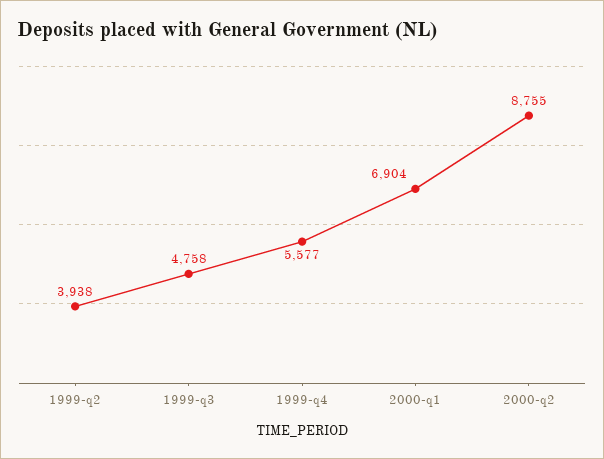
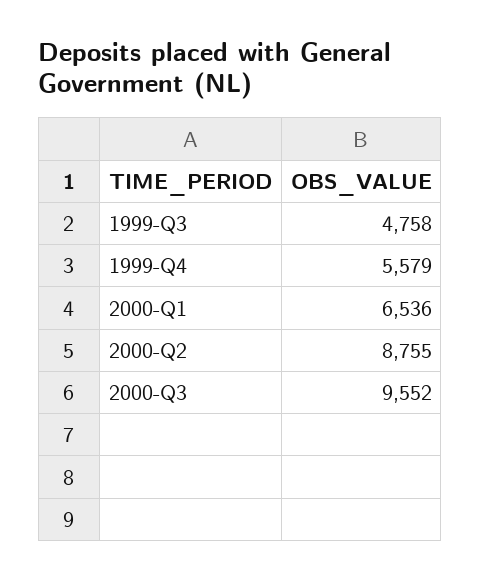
1999-q2: 3938 -> none
1999-q4: 5577 -> 5579
2000-q1: 6904 -> 6536
2000-Q3: none -> 9552

